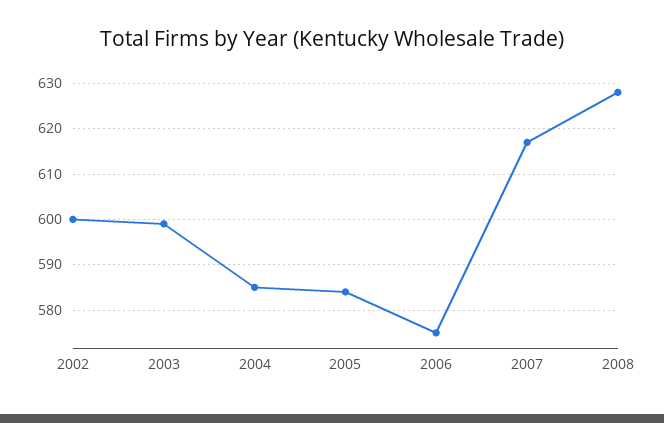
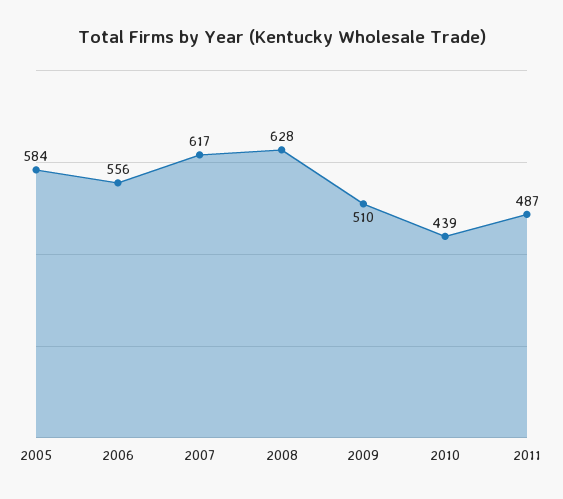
2002: 600 -> none
2003: 600 -> none
2004: 585 -> none
2006: 575 -> 556
2009: none -> 510
2010: none -> 439
2011: none -> 487

